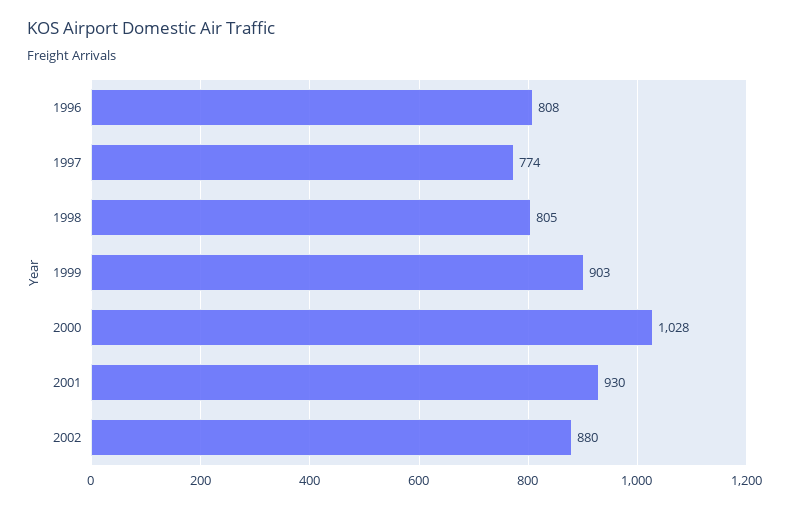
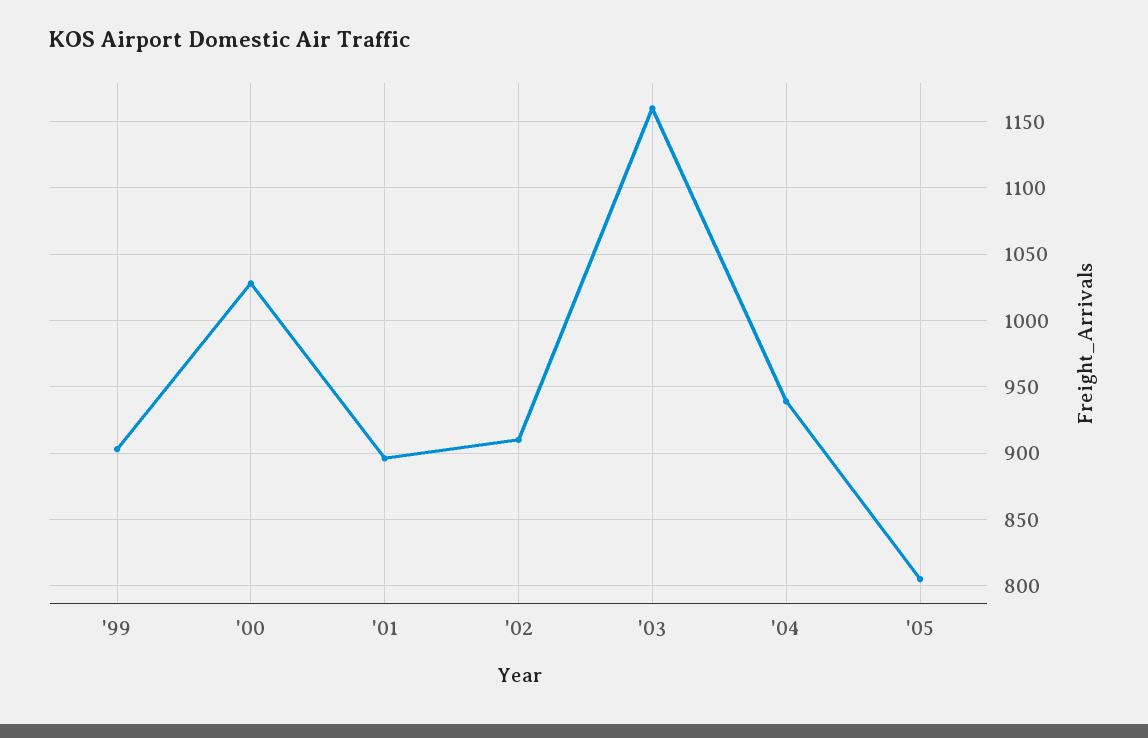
1996: 808 -> none
1997: 774 -> none
1998: 805 -> none
2001: 930 -> 895
2002: 880 -> 910
'03: none -> 1160
'04: none -> 940
'05: none -> 805

